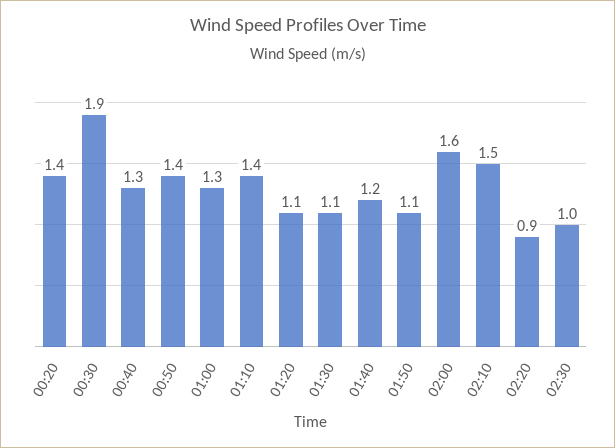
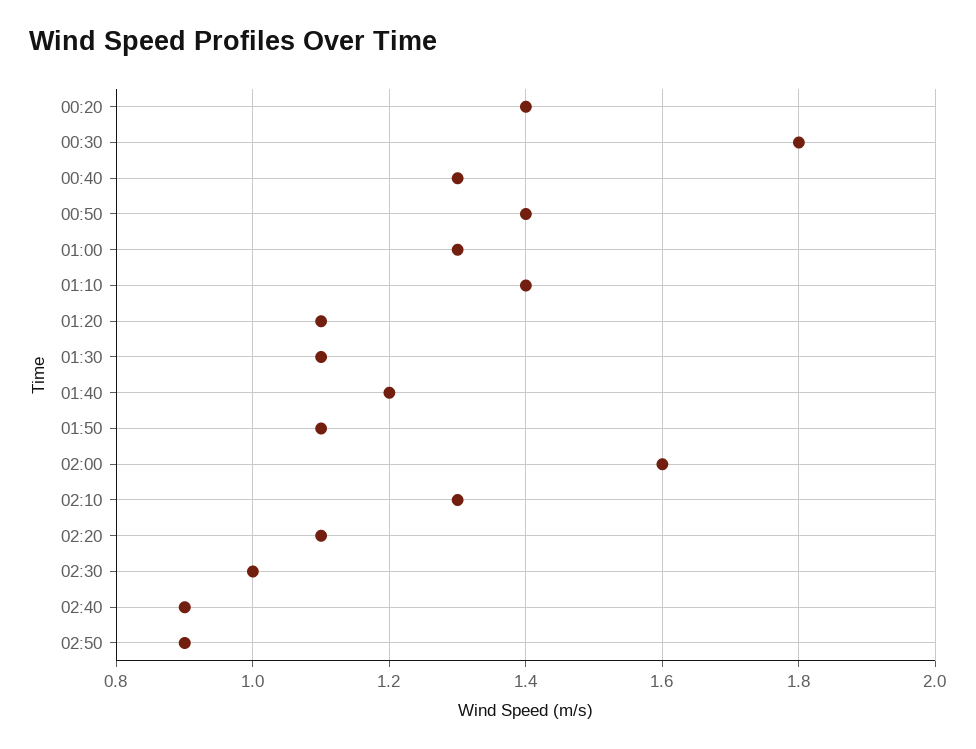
00:30: 1.9 -> 1.8
02:10: 1.5 -> 1.3
02:20: 0.9 -> 1.1
02:40: none -> 0.9
02:50: none -> 0.9

